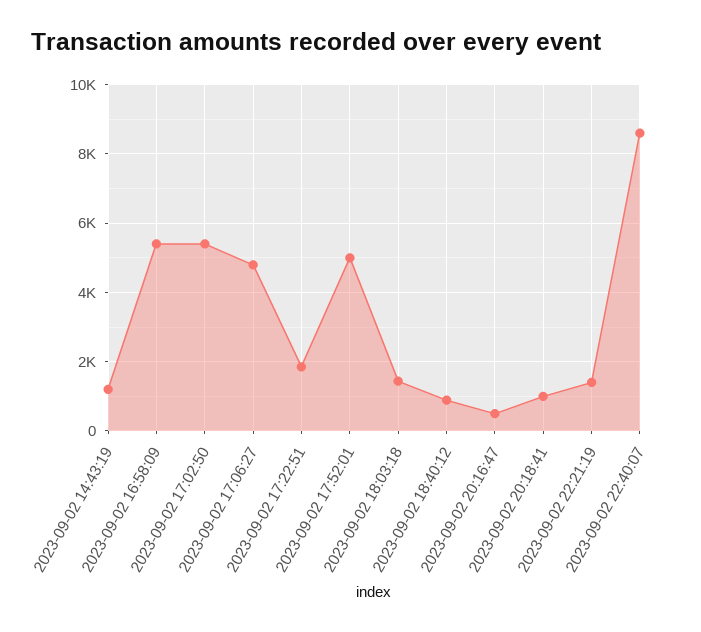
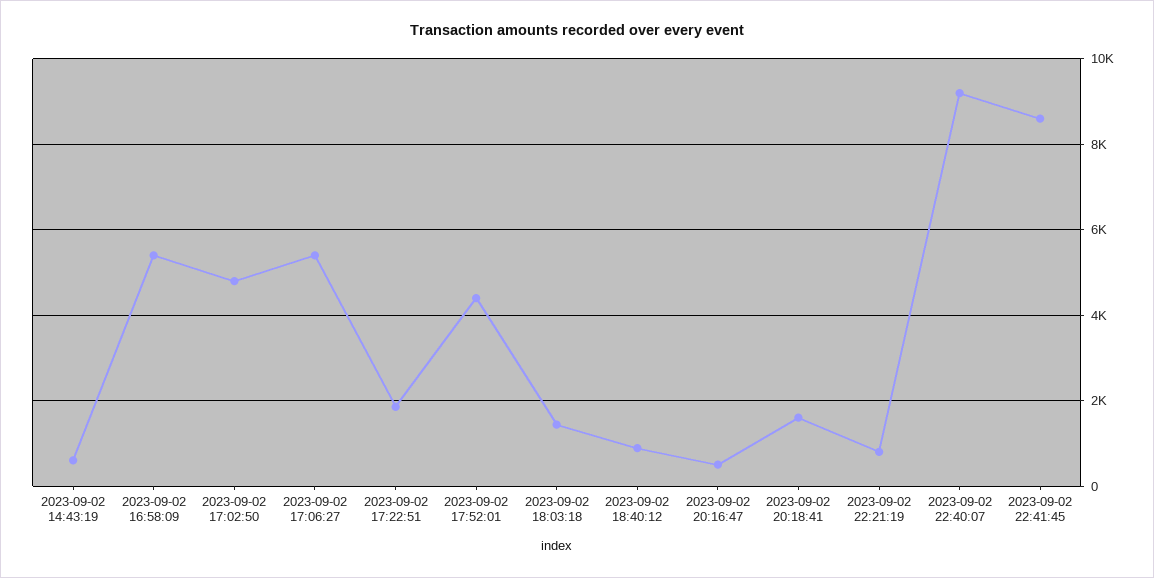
2023-09-02 14:43:19: 1200 -> 600
2023-09-02 17:02:50: 5400 -> 4800
2023-09-02 17:06:27: 4800 -> 5400
2023-09-02 17:52:01: 5000 -> 4400
2023-09-02 20:18:41: 1000 -> 1600
2023-09-02 22:21:19: 1400 -> 800
2023-09-02 22:40:07: 8600 -> 9200
2023-09-02 22:41:45: none -> 8600

